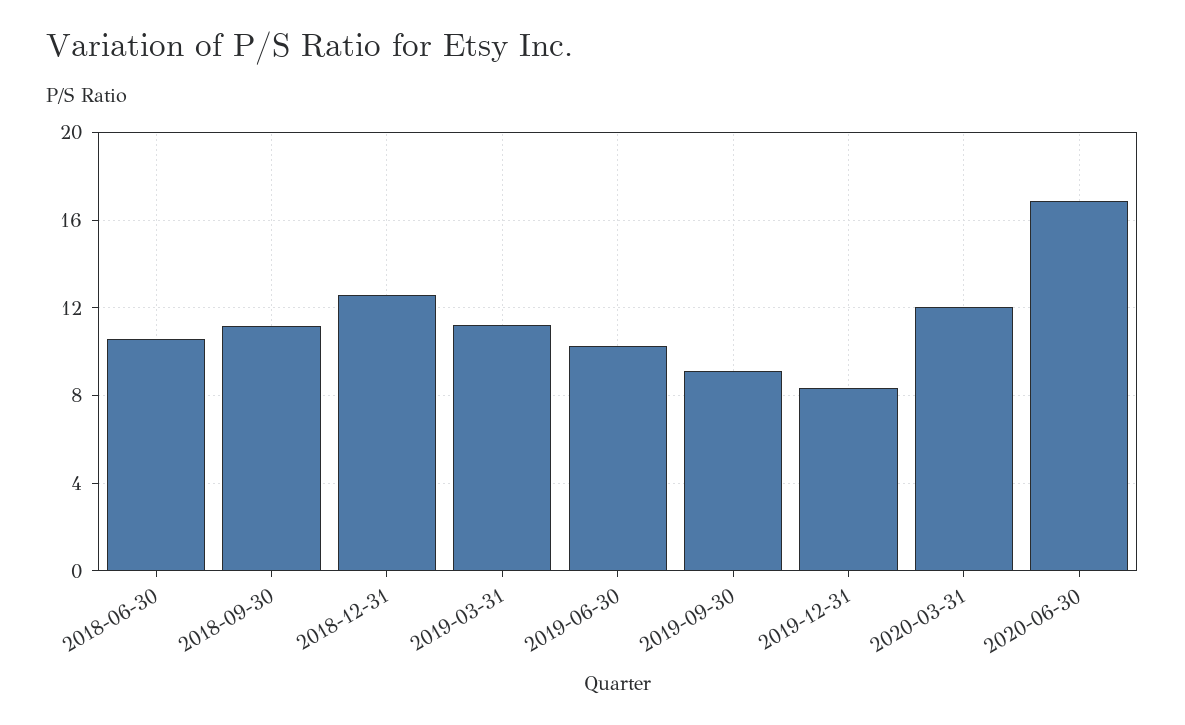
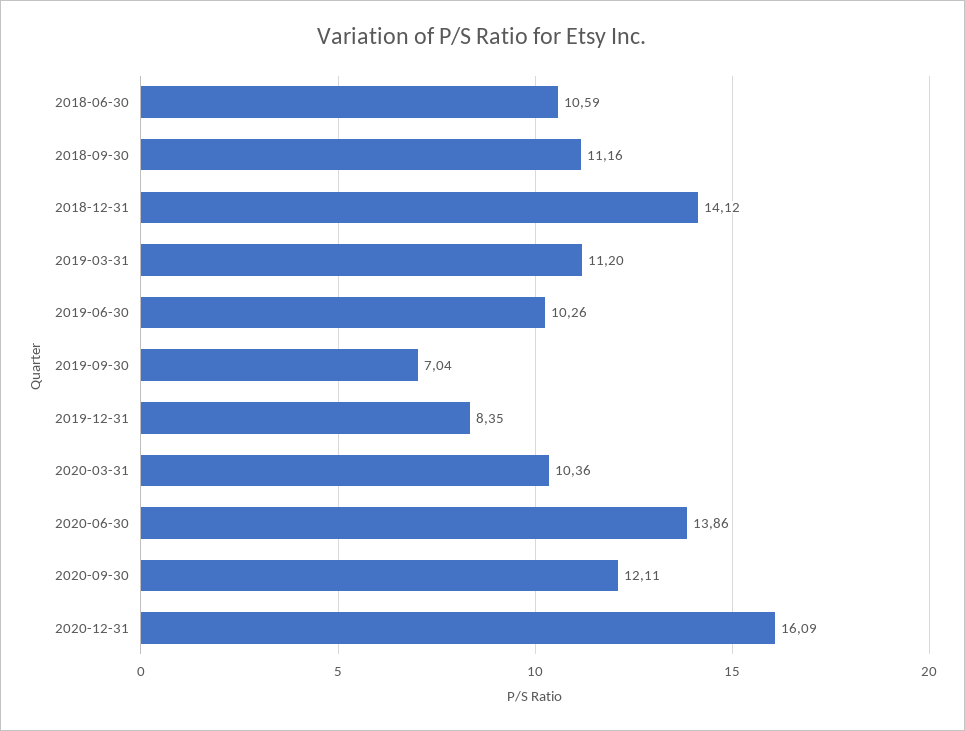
2018-12-31: 12.5 -> 14.12
2019-09-30: 9 -> 7.04
2020-03-31: 12 -> 10.36
2020-06-30: 17 -> 13.86
2020-09-30: none -> 12.11
2020-12-31: none -> 16.09

